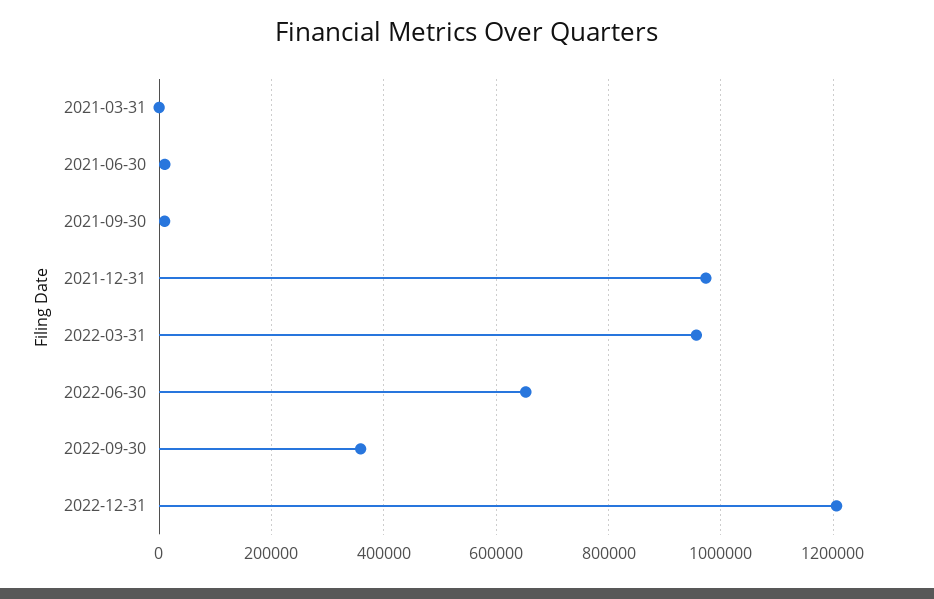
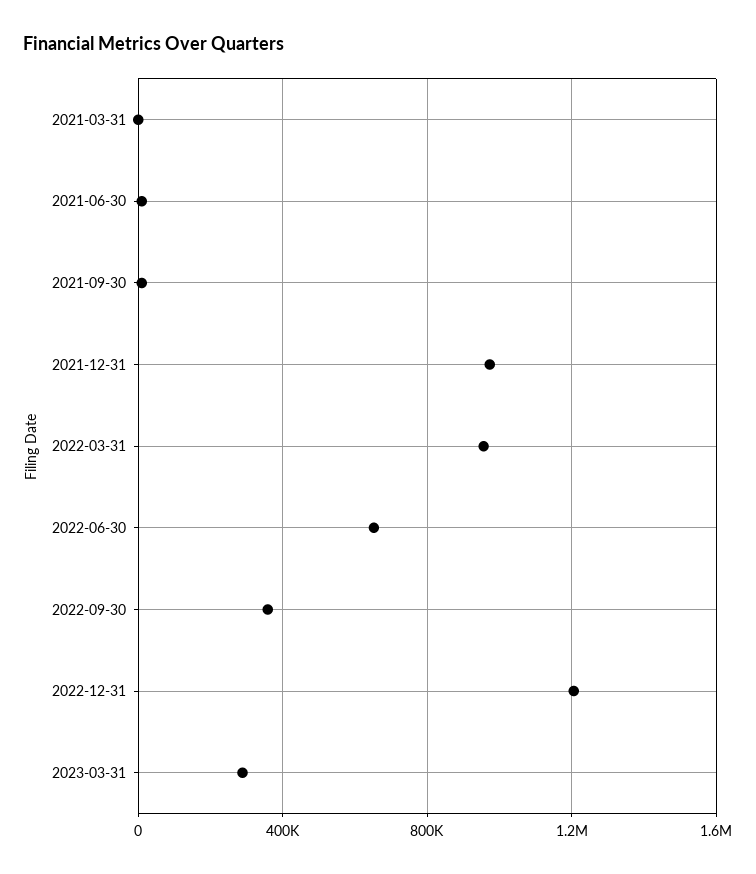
2023-03-31: none -> 300000

